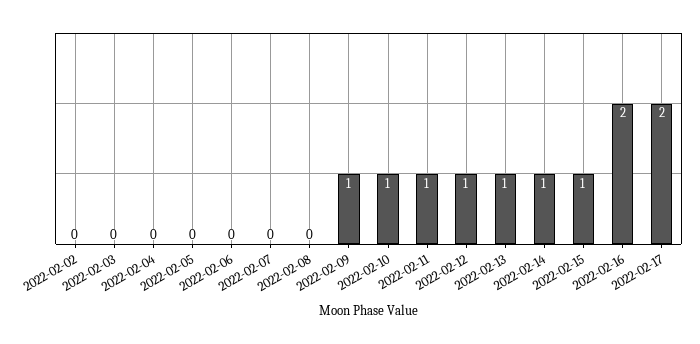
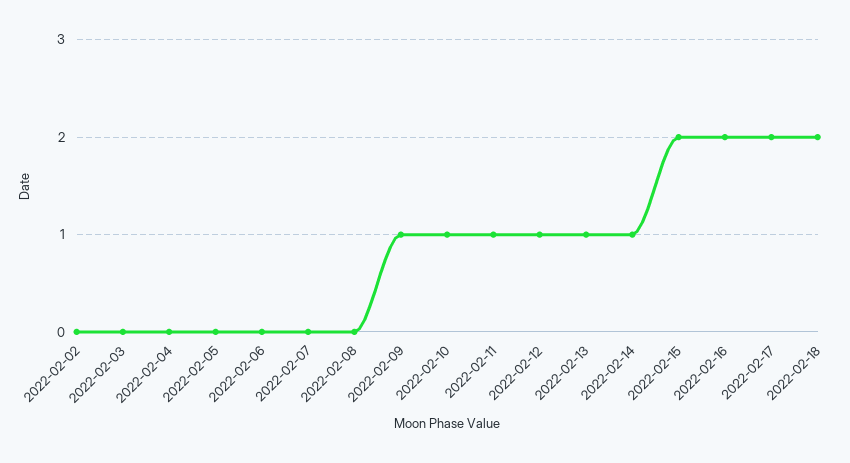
2022-02-15: 1 -> 2
2022-02-18: none -> 2

